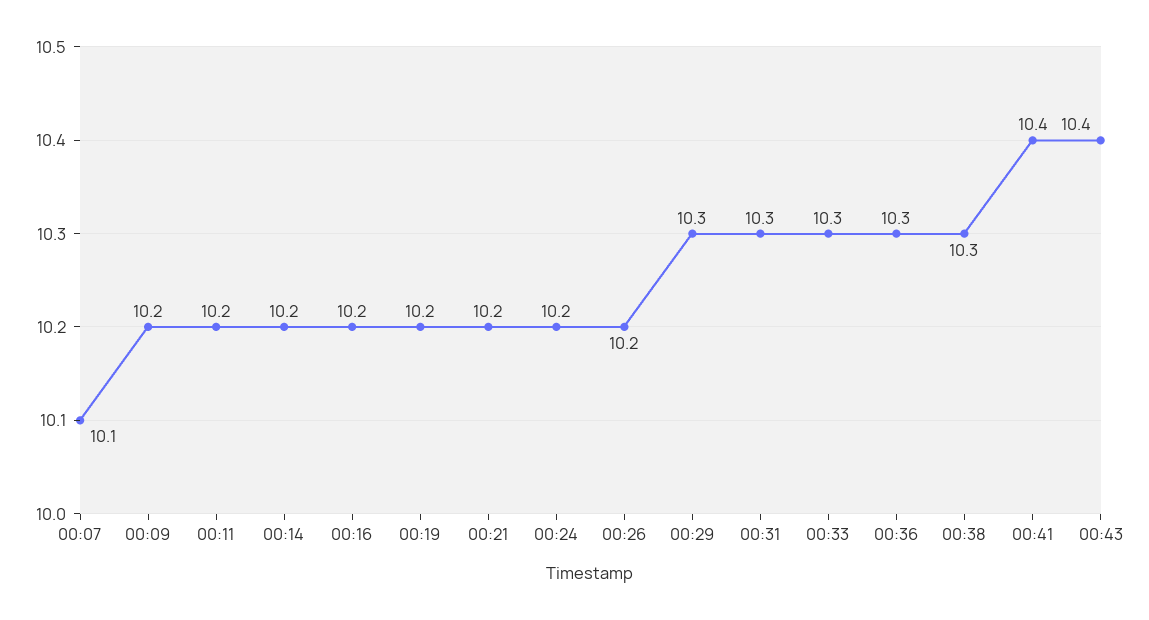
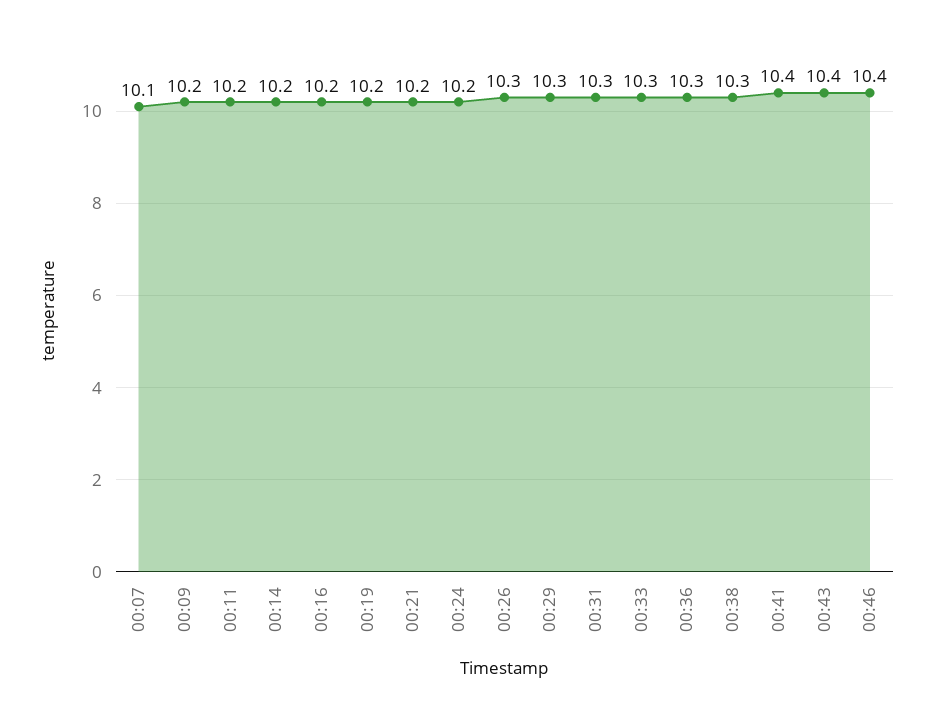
00:26: 10.2 -> 10.3
00:46: none -> 10.4

